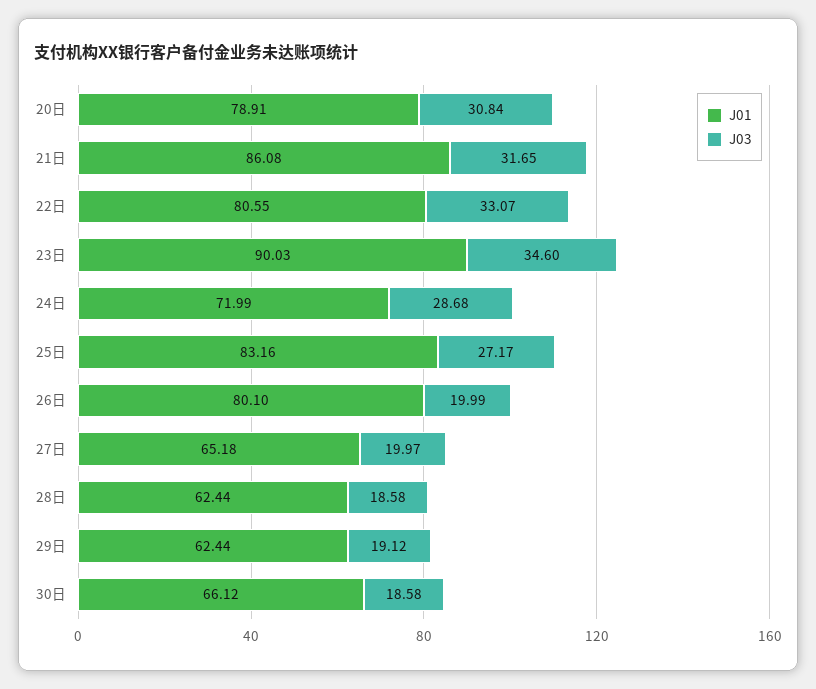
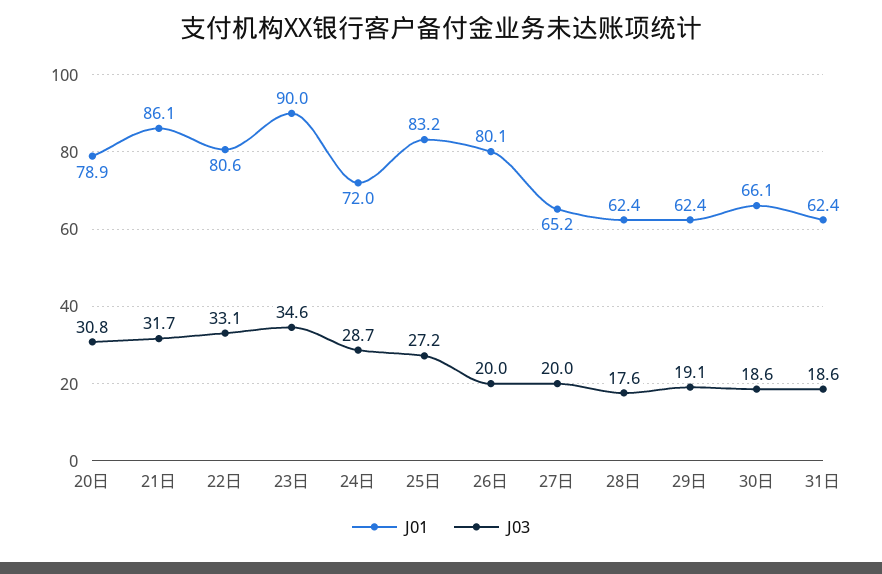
J03, 28日: 18.58 -> 17.6
J01, 31日: none -> 62.4
J03, 31日: none -> 18.6

